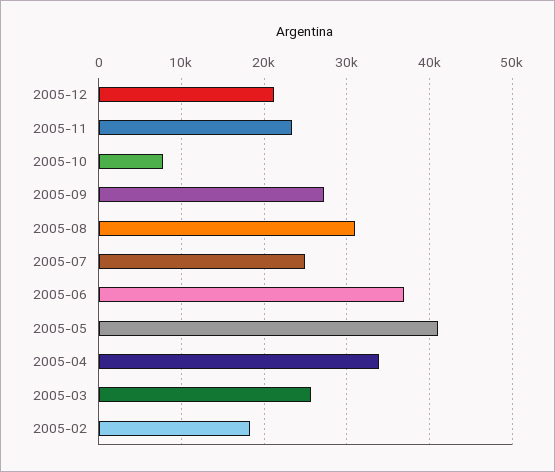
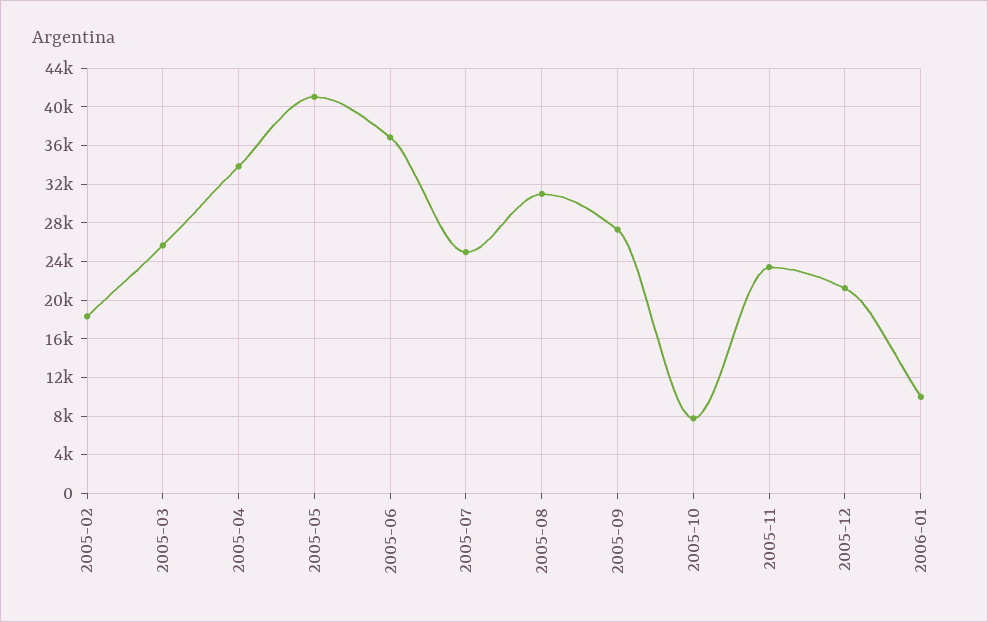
2006-01: none -> 10000

